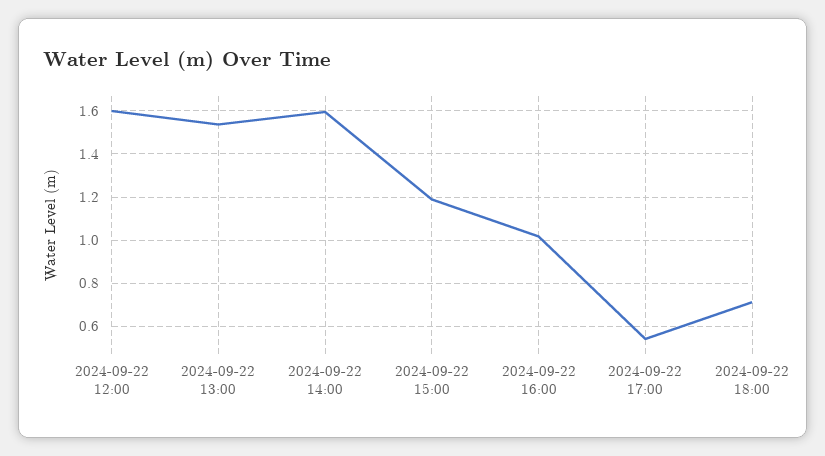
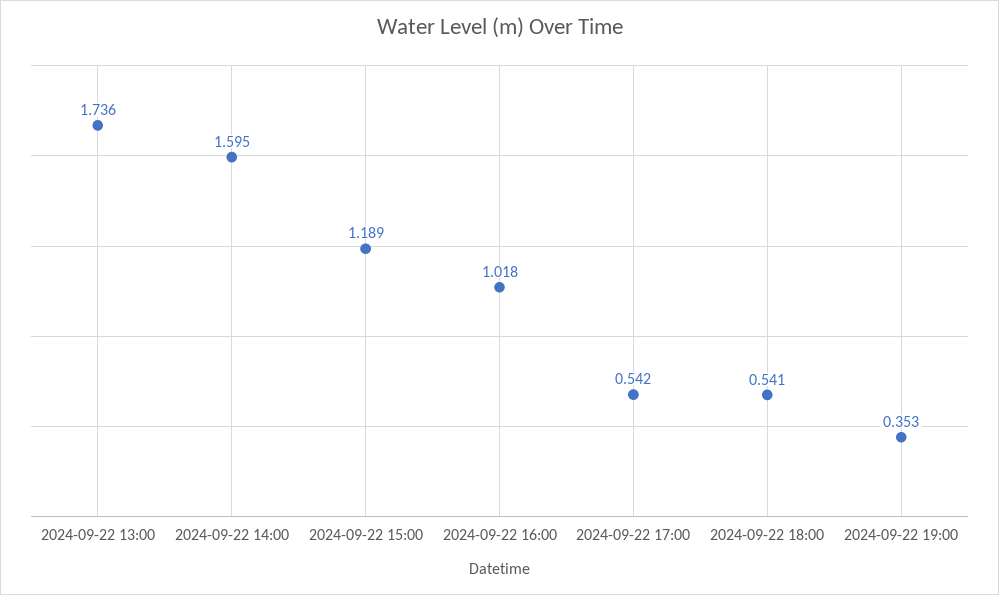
2024-09-22 12:00: 1.6 -> none
2024-09-22 13:00: 1.55 -> 1.736
2024-09-22 18:00: 0.7 -> 0.541
2024-09-22 19:00: none -> 0.353

